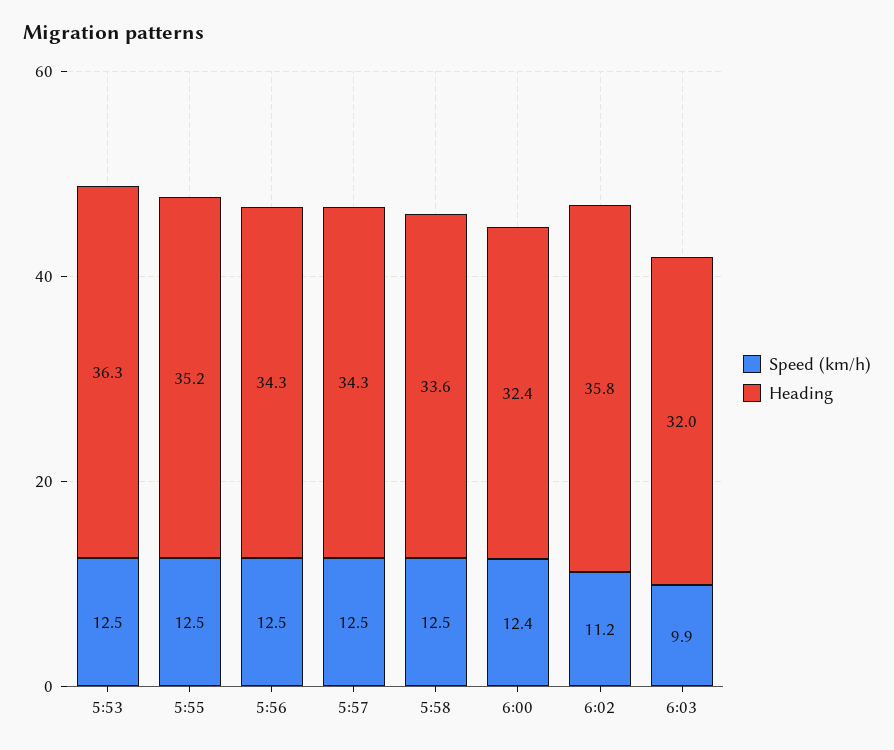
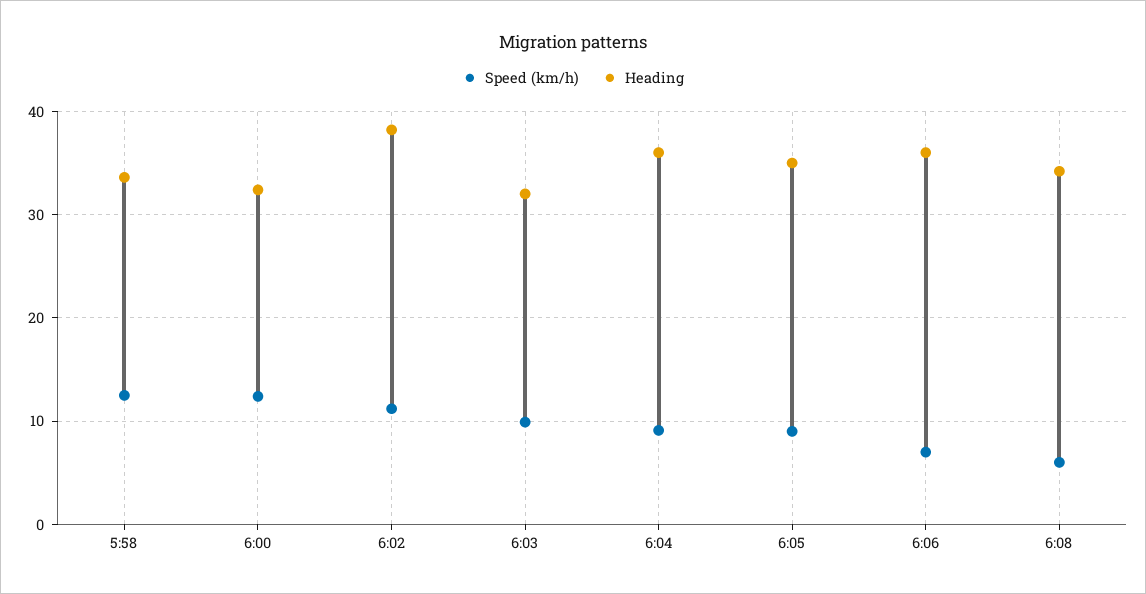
Speed (km/h), 5:53: 12.5 -> none
Heading, 5:53: 36.3 -> none
Speed (km/h), 5:55: 12.5 -> none
Heading, 5:55: 35.2 -> none
Speed (km/h), 5:56: 12.5 -> none
Heading, 5:56: 34.3 -> none
Speed (km/h), 5:57: 12.5 -> none
Heading, 5:57: 34.3 -> none
Heading, 6:02: 35.8 -> 38
Speed (km/h), 6:04: none -> 9
Heading, 6:04: none -> 36
Speed (km/h), 6:05: none -> 9
Heading, 6:05: none -> 35
Speed (km/h), 6:06: none -> 7
Heading, 6:06: none -> 36
Speed (km/h), 6:08: none -> 6
Heading, 6:08: none -> 34

